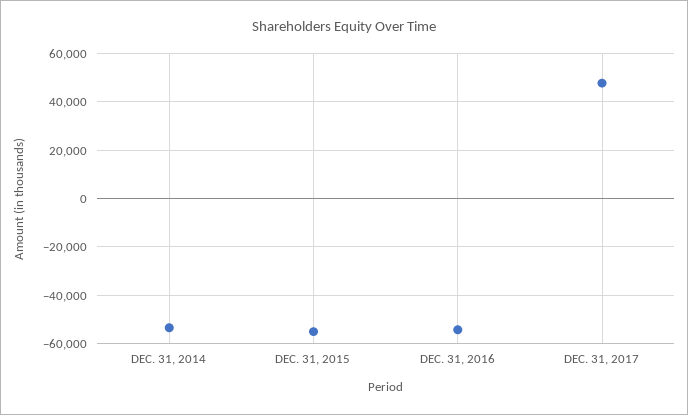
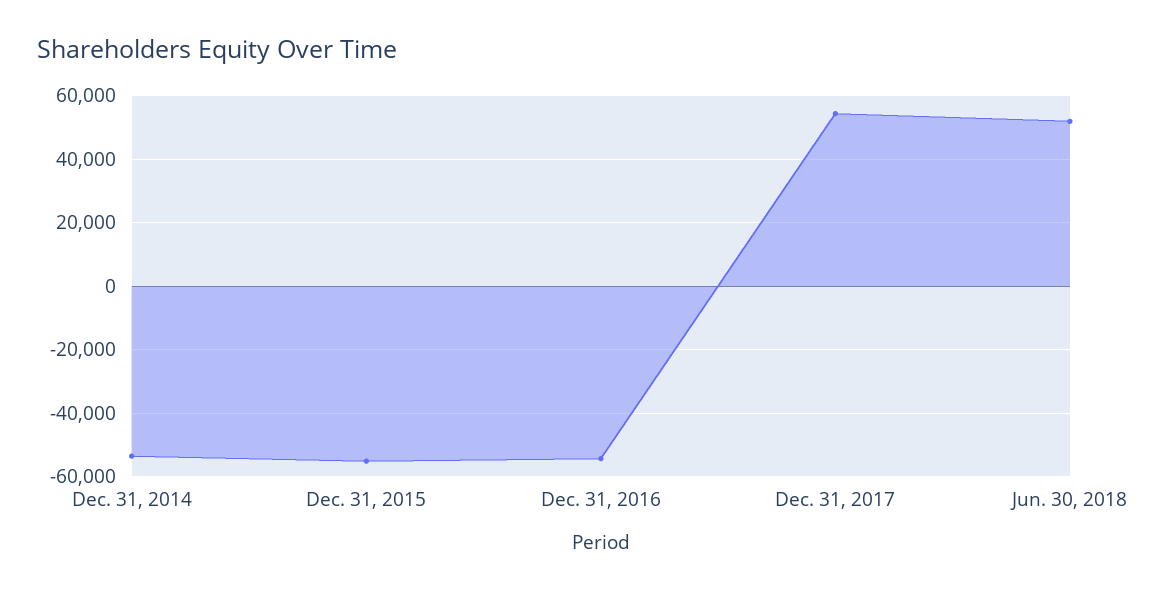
DEC. 31, 2017: 47500 -> 54000
Jun. 30, 2018: none -> 52000

